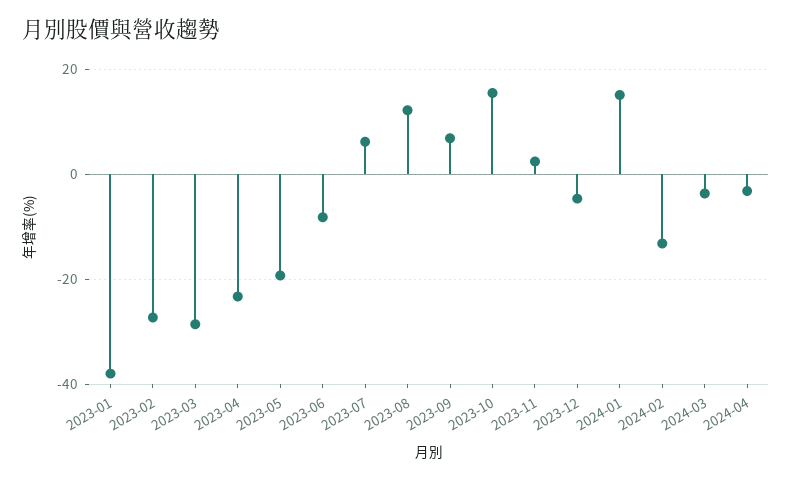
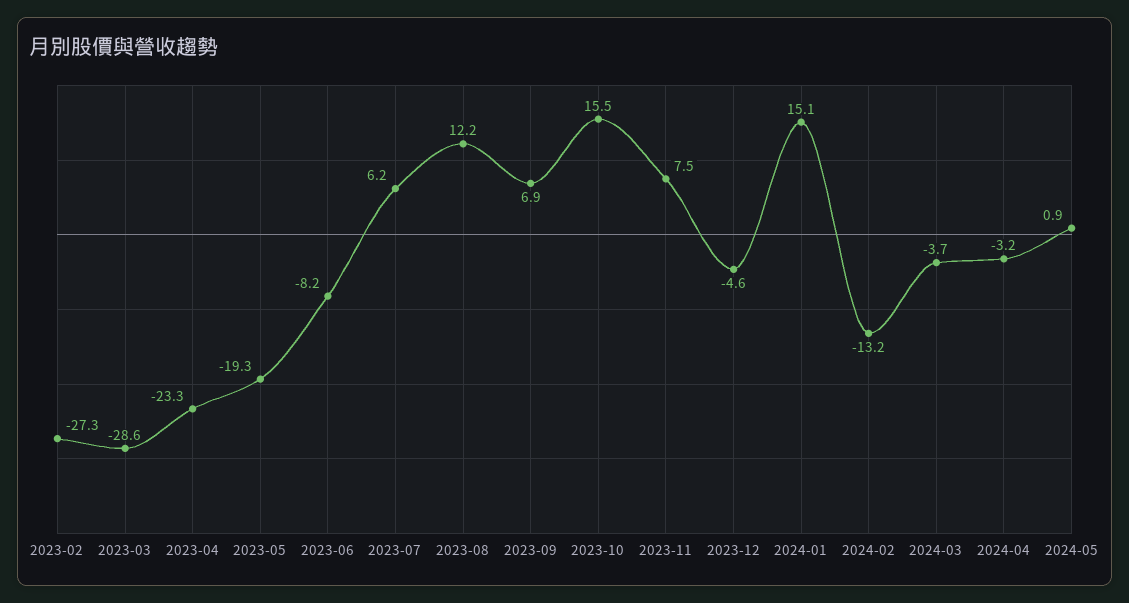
2023-01: -38 -> none
2023-11: 2 -> 7.5
2024-05: none -> 0.9

